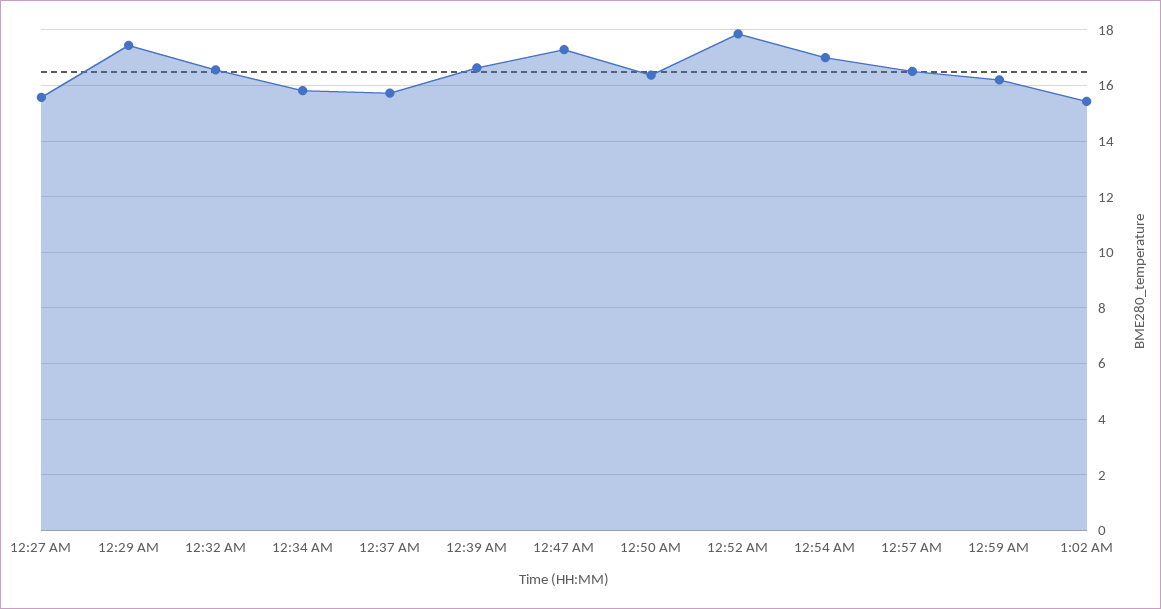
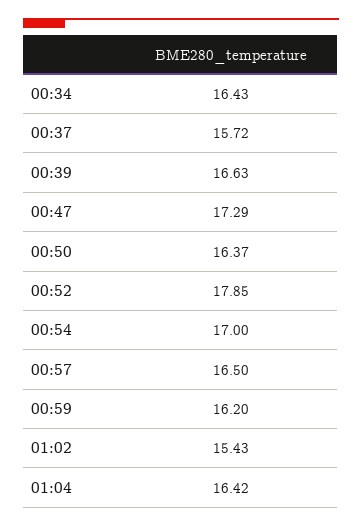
12:27 AM: 15.5 -> none
12:29 AM: 17.5 -> none
12:32 AM: 16.5 -> none
12:34 AM: 15.75 -> 16.43
01:04: none -> 16.42

